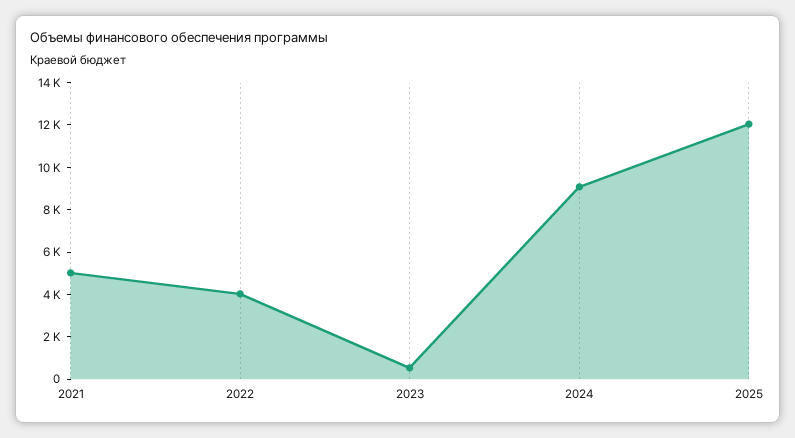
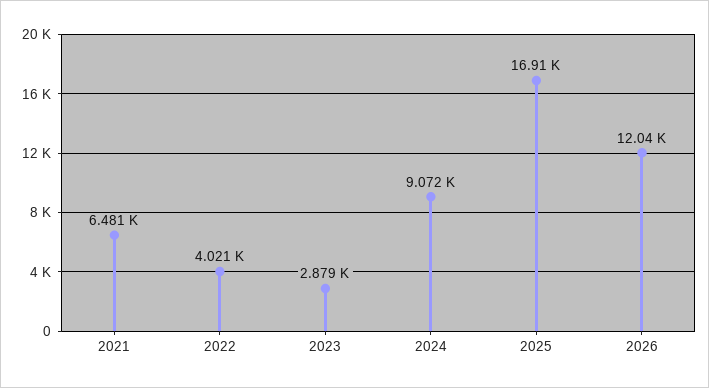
2021: 5000 -> 6481
2023: 500 -> 2879
2025: 12000 -> 16910
2026: none -> 12040

